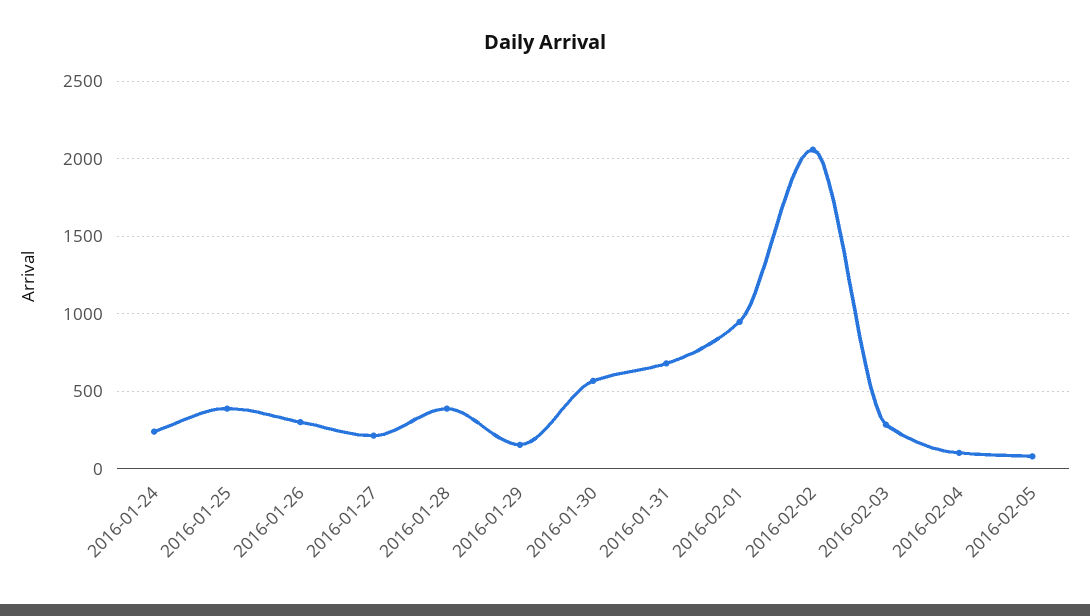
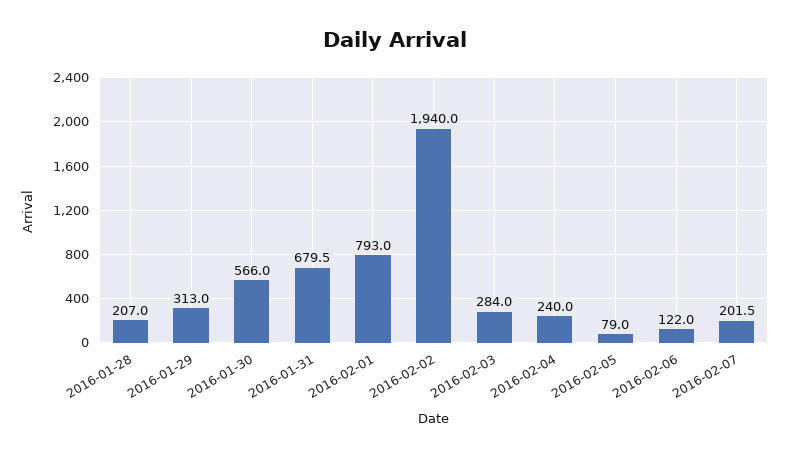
2016-01-24: 250 -> none
2016-01-25: 400 -> none
2016-01-26: 300 -> none
2016-01-27: 200 -> none
2016-01-28: 400 -> 207
2016-01-29: 150 -> 313
2016-02-01: 950 -> 793
2016-02-02: 2050 -> 1940
2016-02-04: 100 -> 240
2016-02-06: none -> 122
2016-02-07: none -> 201.5

